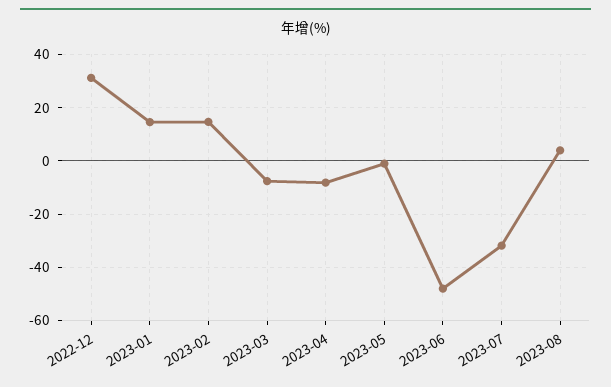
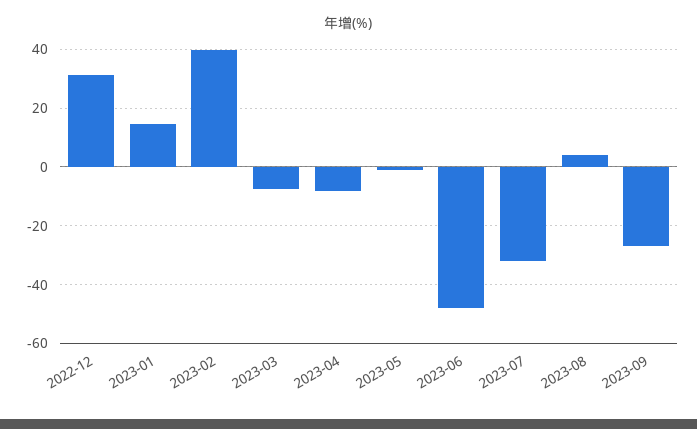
2023-02: 15 -> 40
2023-09: none -> -27.5

